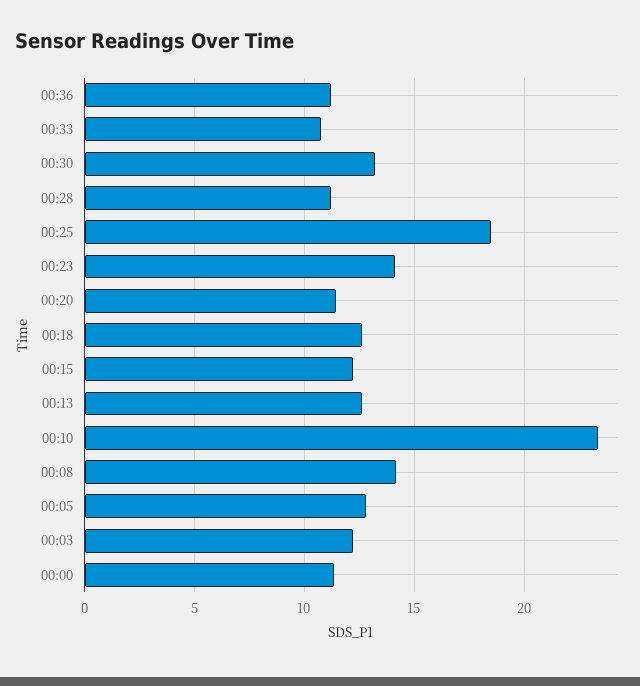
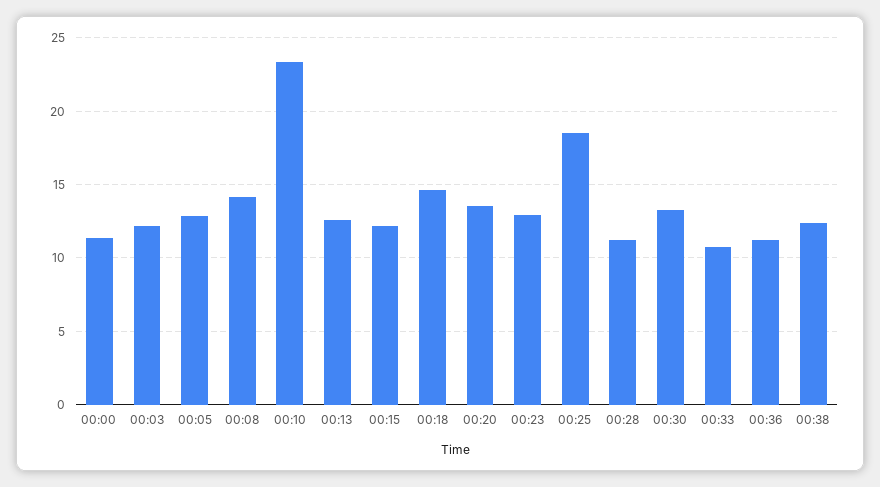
00:23: 14 -> 13
00:20: 11.5 -> 13.5
00:18: 12.5 -> 14.5
00:38: none -> 12.5

